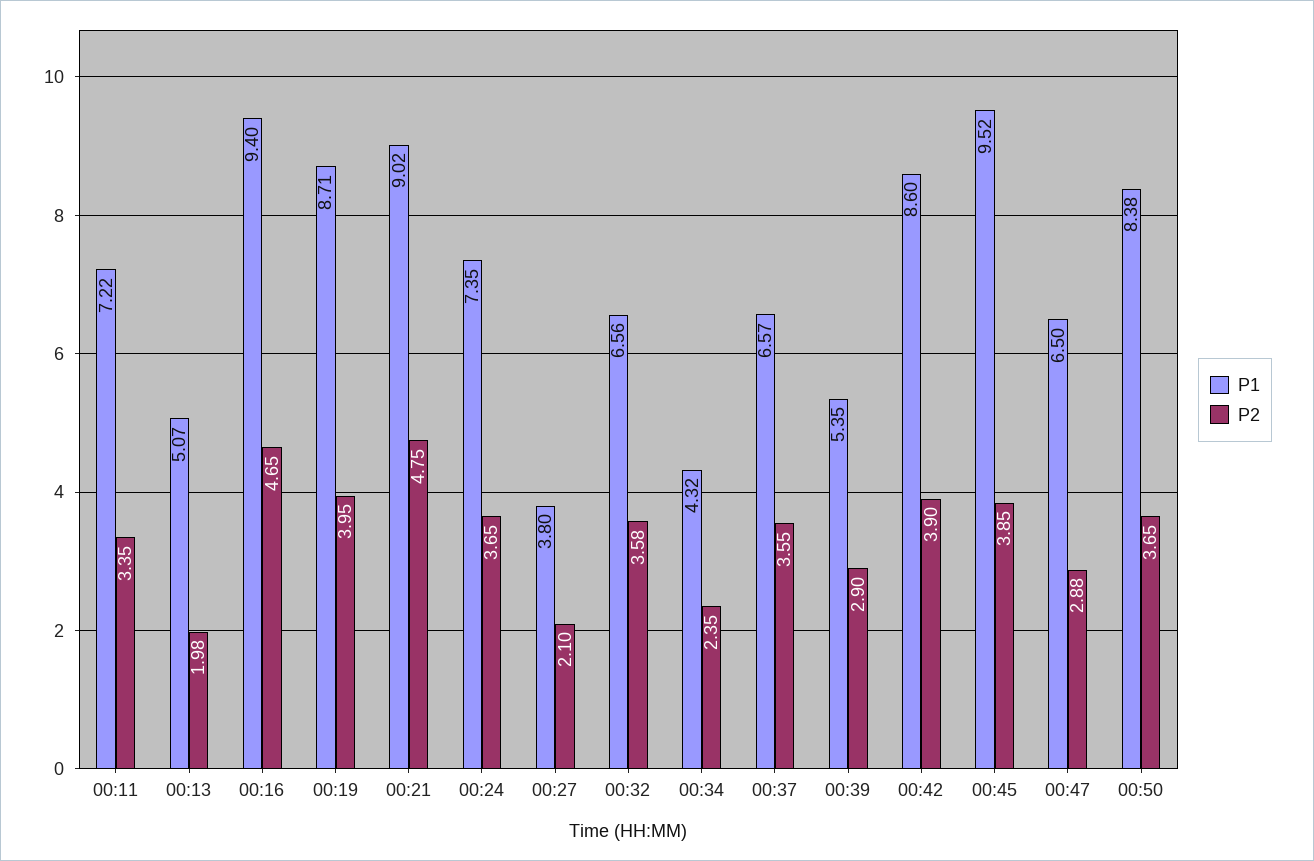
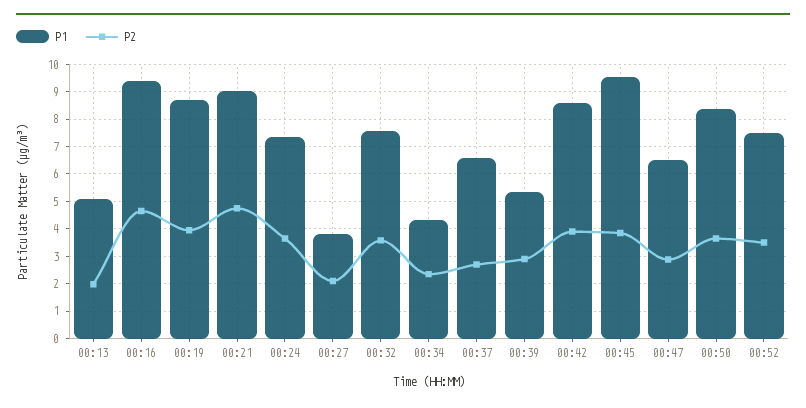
P1, 00:11: 7.22 -> none
P2, 00:11: 3.35 -> none
P1, 00:32: 6.56 -> 7.5
P2, 00:37: 3.55 -> 2.75
P1, 00:52: none -> 7.5
P2, 00:52: none -> 3.5

